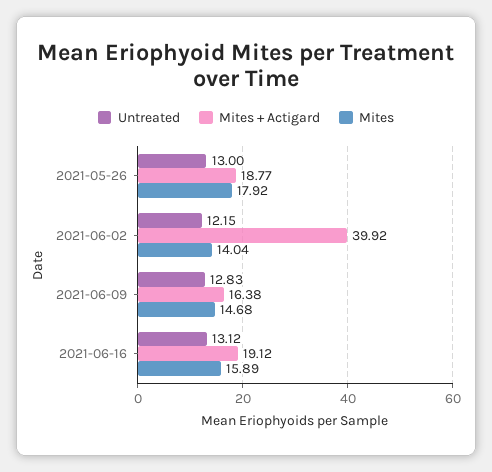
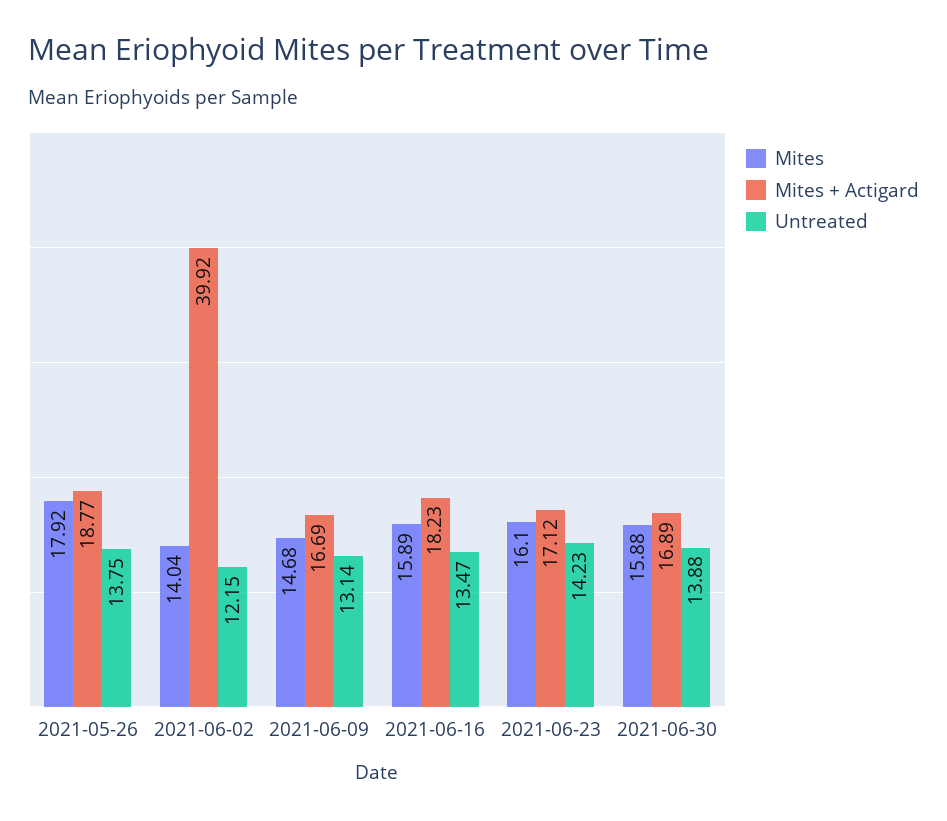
Untreated, 2021-05-26: 13 -> 13.75
Untreated, 2021-06-09: 12.83 -> 13.14
Mites + Actigard, 2021-06-09: 16.38 -> 16.69
Untreated, 2021-06-16: 13.12 -> 13.47
Mites + Actigard, 2021-06-16: 19.12 -> 18.23
Mites, 2021-06-23: none -> 16.1
Mites + Actigard, 2021-06-23: none -> 17.12
Untreated, 2021-06-23: none -> 14.23
Mites, 2021-06-30: none -> 15.88
Mites + Actigard, 2021-06-30: none -> 16.89
Untreated, 2021-06-30: none -> 13.88

